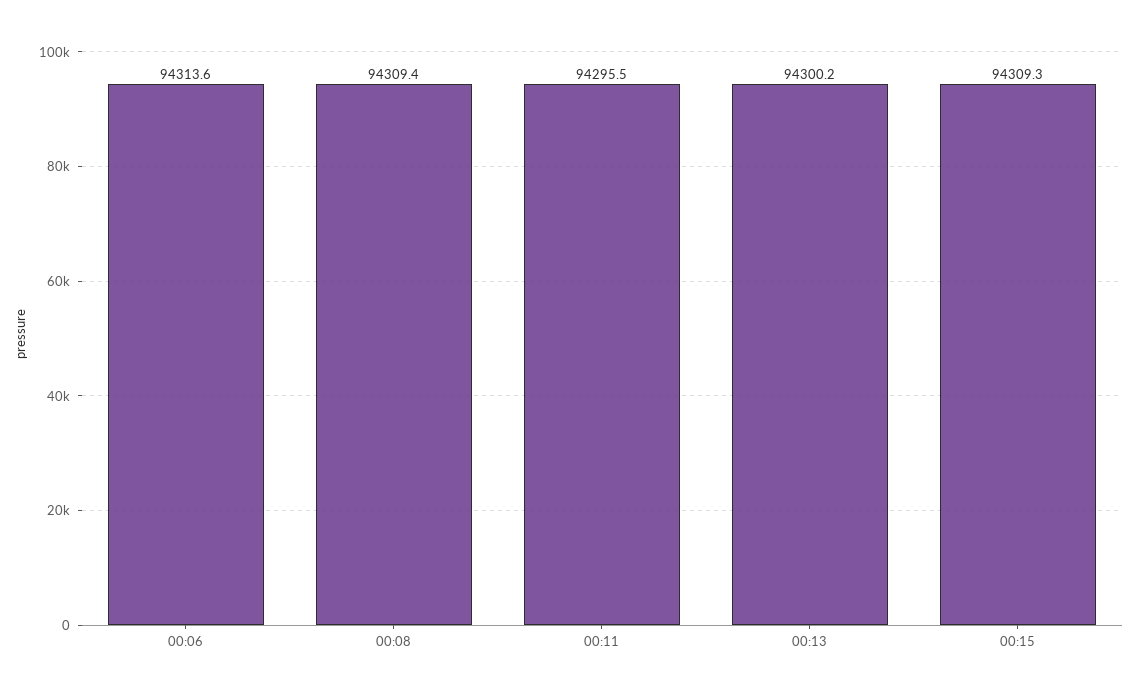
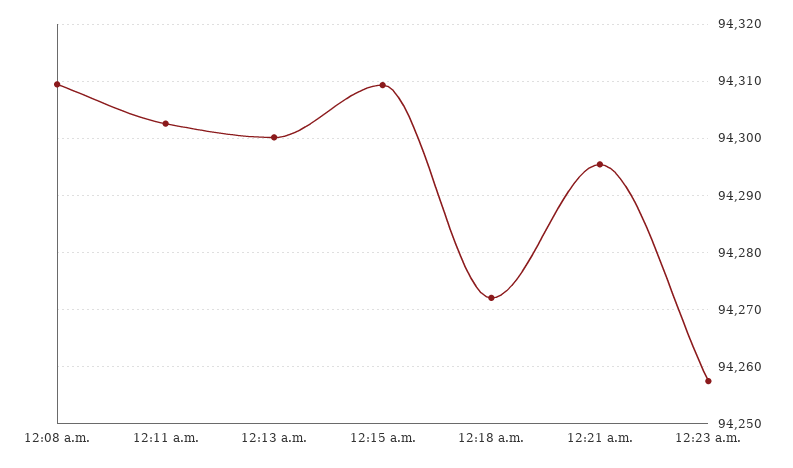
00:06: 94313.6 -> none
00:11: 94295.5 -> 94302
12:18 a.m.: none -> 94272
12:21 a.m.: none -> 94296
12:23 a.m.: none -> 94258

